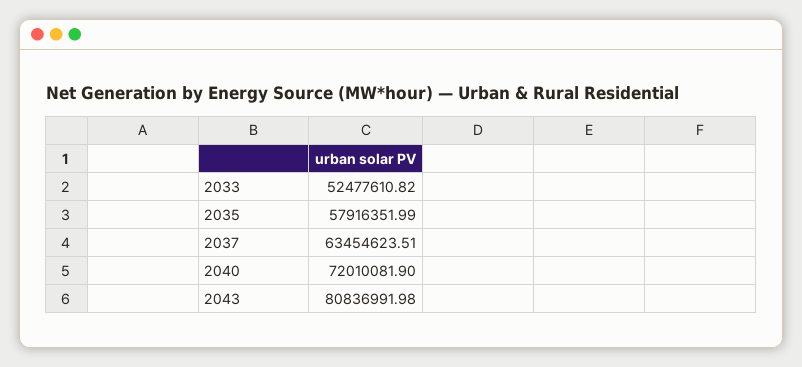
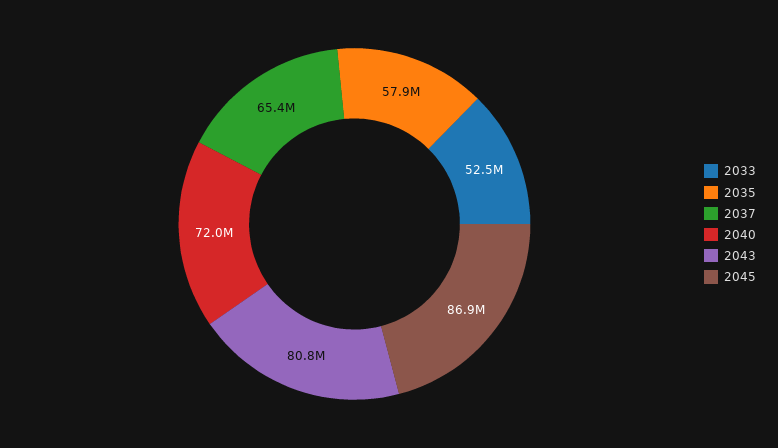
2037: 63454623.51 -> 65400000
2045: none -> 86900000

